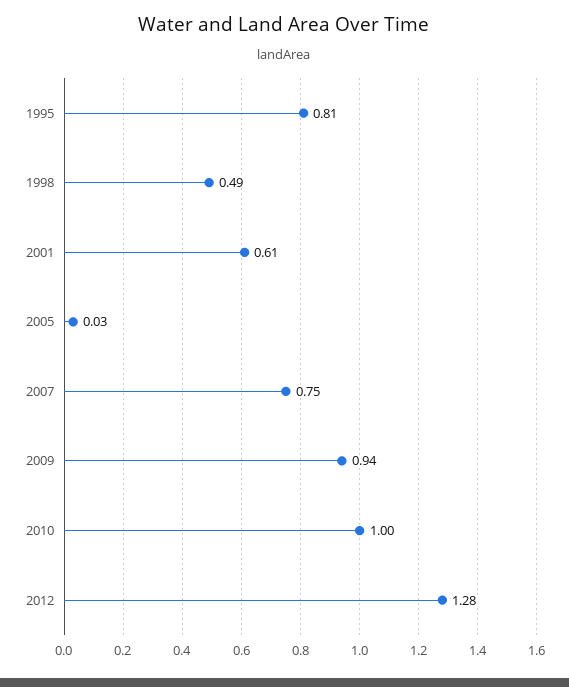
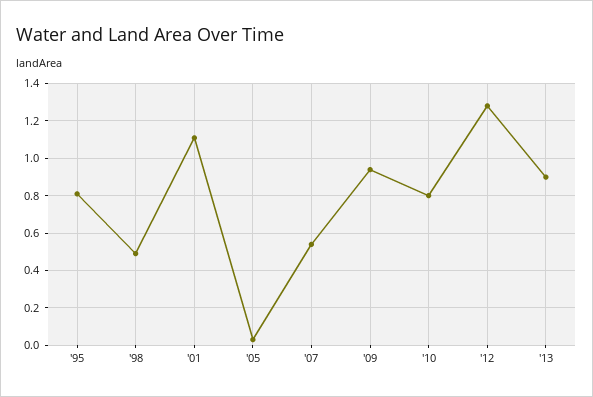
2001: 0.61 -> 1.1
2007: 0.75 -> 0.55
2010: 1 -> 0.8
'13: none -> 0.9

